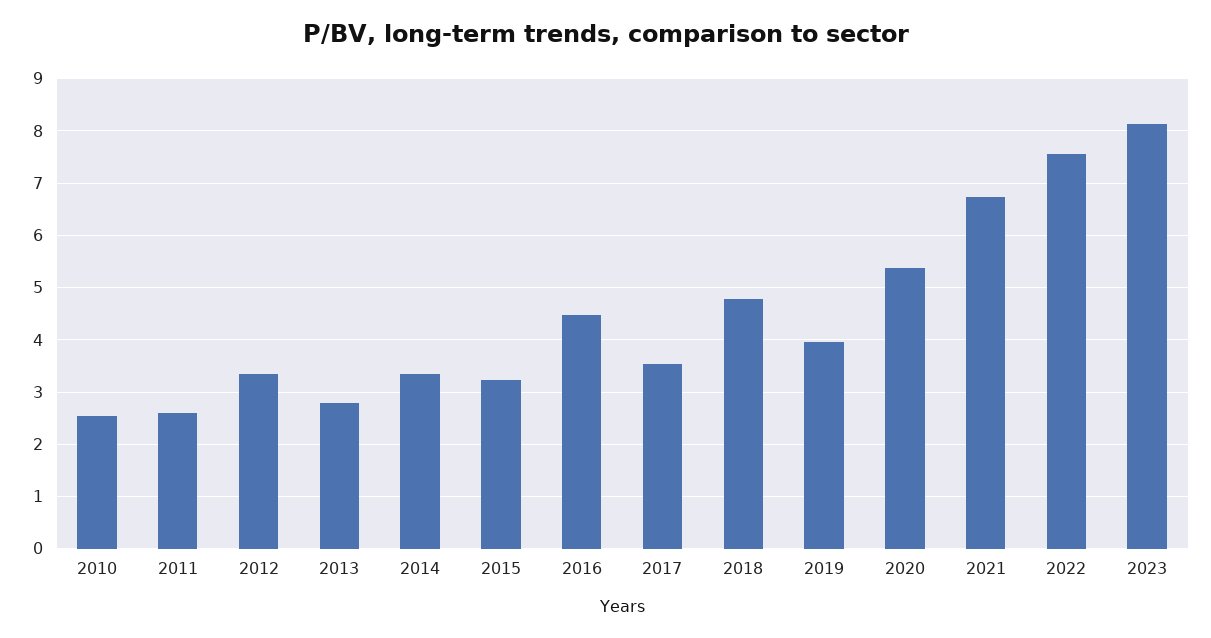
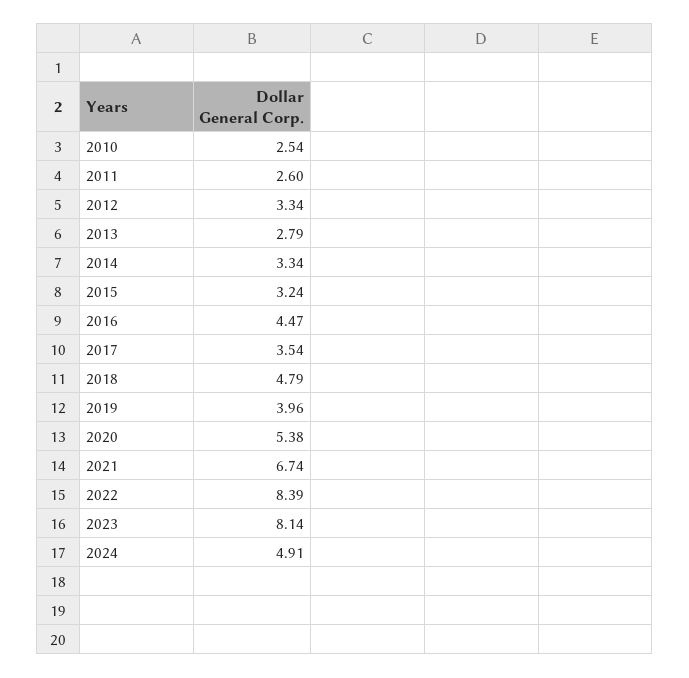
2022: 7.6 -> 8.39
2024: none -> 4.91

